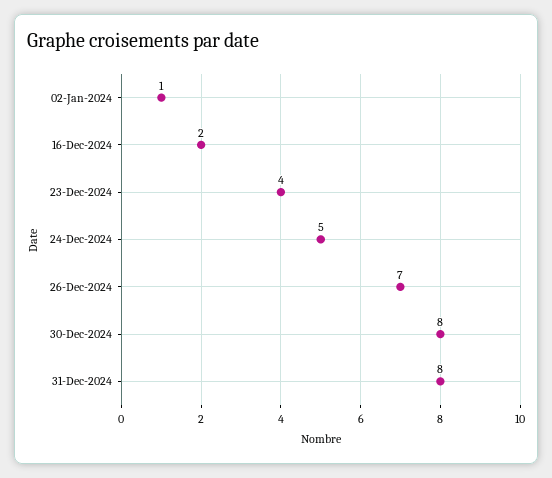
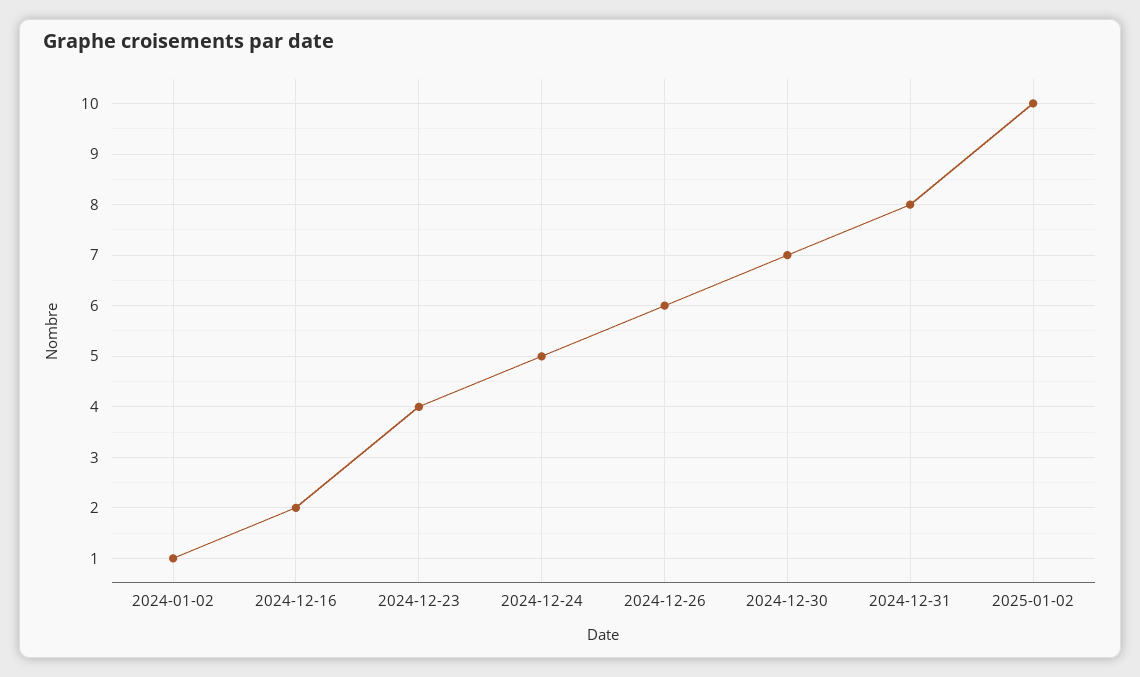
26-Dec-2024: 7 -> 6
30-Dec-2024: 8 -> 7
2025-01-02: none -> 10

